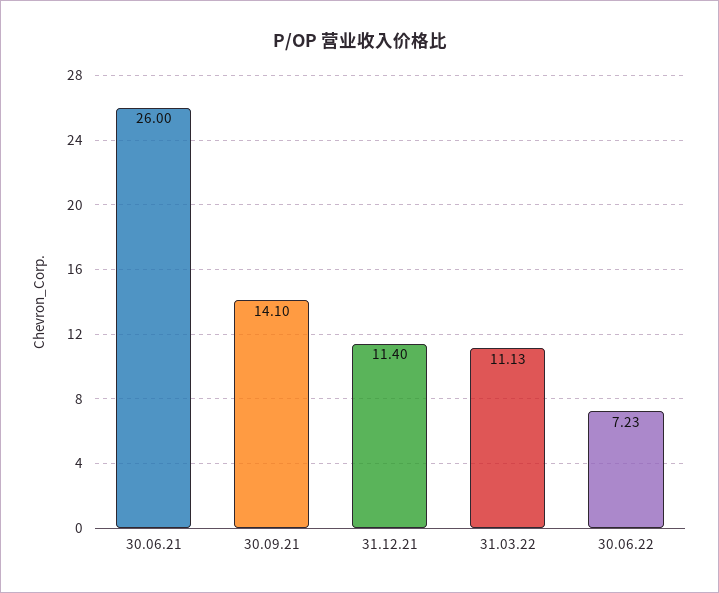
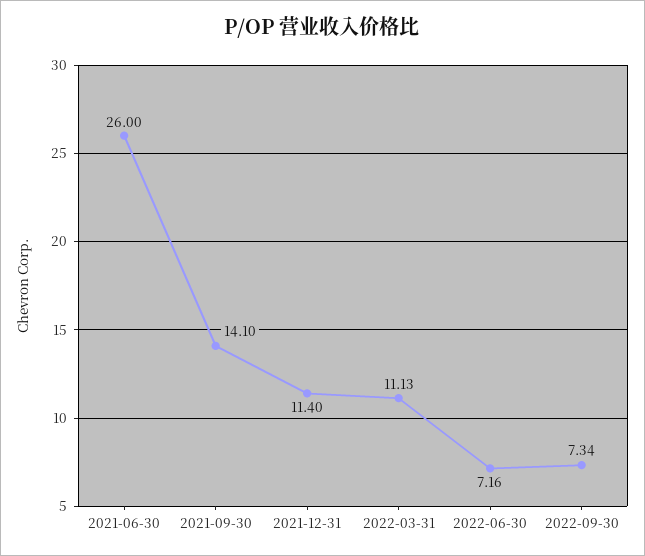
30.06.22: 7.23 -> 7.16
2022-09-30: none -> 7.34

